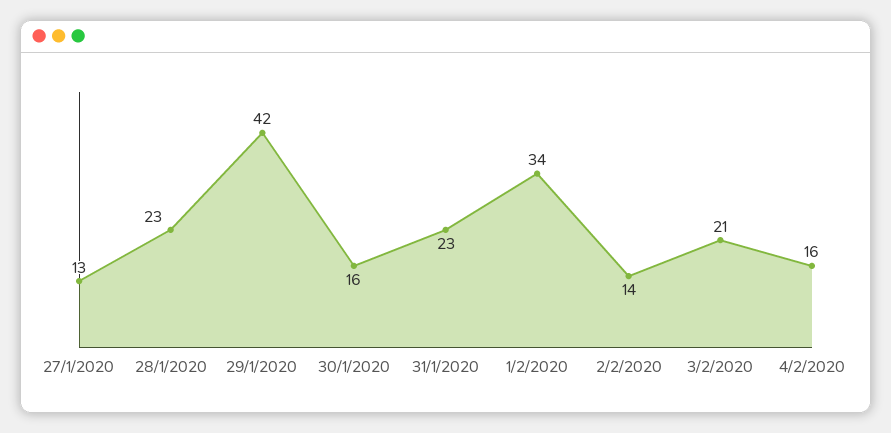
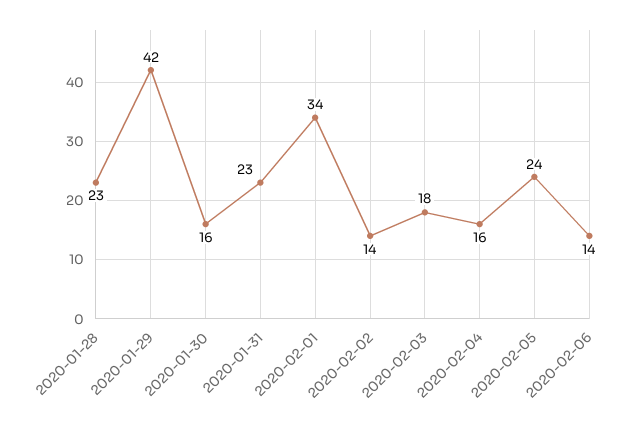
27/1/2020: 13 -> none
3/2/2020: 21 -> 18
2020-02-05: none -> 24
2020-02-06: none -> 14

